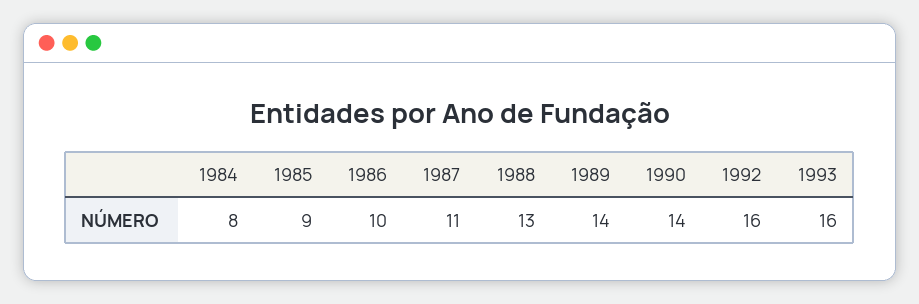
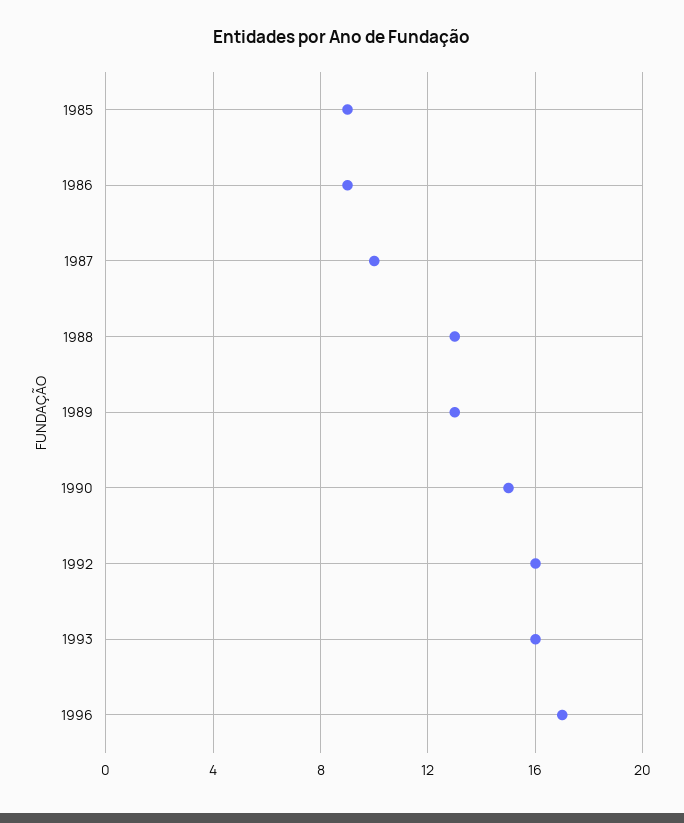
1984: 8 -> none
1986: 10 -> 9
1987: 11 -> 10
1989: 14 -> 13
1990: 14 -> 15
1996: none -> 17

